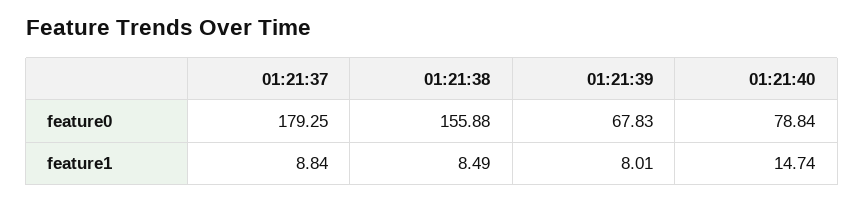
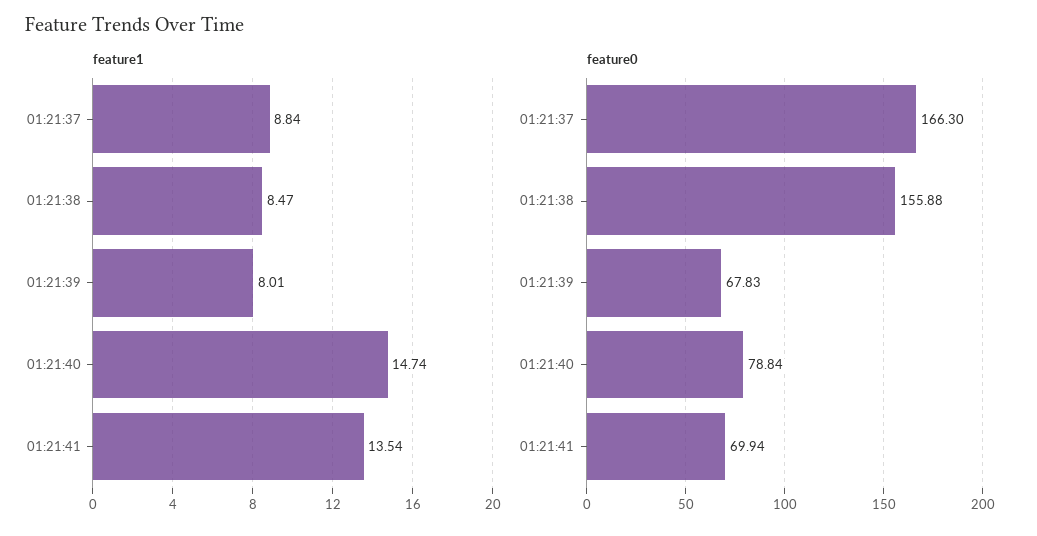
feature0, 01:21:37: 179.25 -> 166.3
feature1, 01:21:38: 8.49 -> 8.47
feature1, 01:21:41: none -> 13.54
feature0, 01:21:41: none -> 69.94

